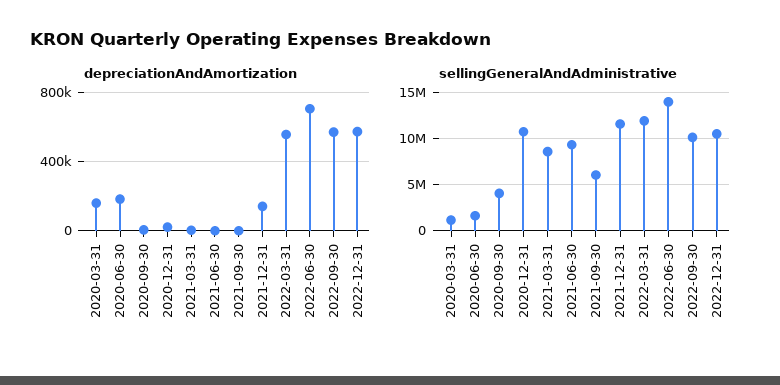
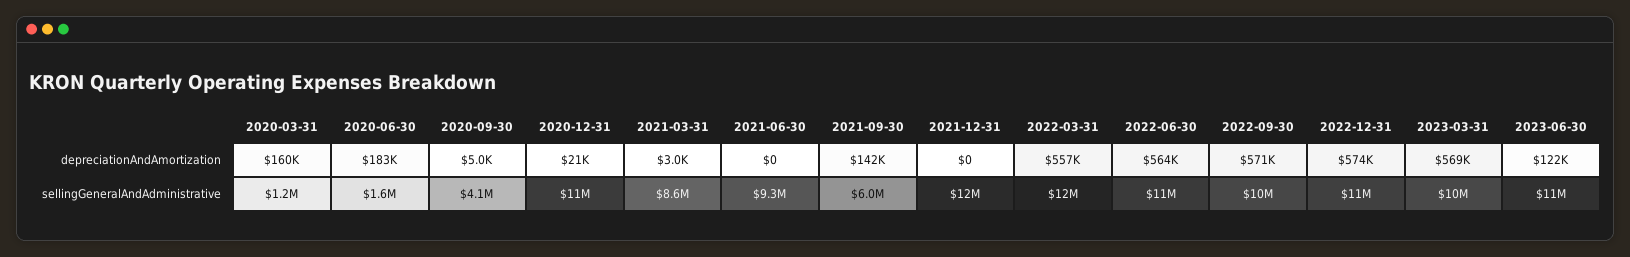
depreciationAndAmortization, 2021-09-30: 0 -> 142000
depreciationAndAmortization, 2021-12-31: 150000 -> 0
depreciationAndAmortization, 2022-06-30: 700000 -> 564000
sellingGeneralAndAdministrative, 2022-06-30: 14000000 -> 11000000
depreciationAndAmortization, 2023-03-31: none -> 569000
depreciationAndAmortization, 2023-06-30: none -> 122000
sellingGeneralAndAdministrative, 2023-03-31: none -> 10000000
sellingGeneralAndAdministrative, 2023-06-30: none -> 11000000

